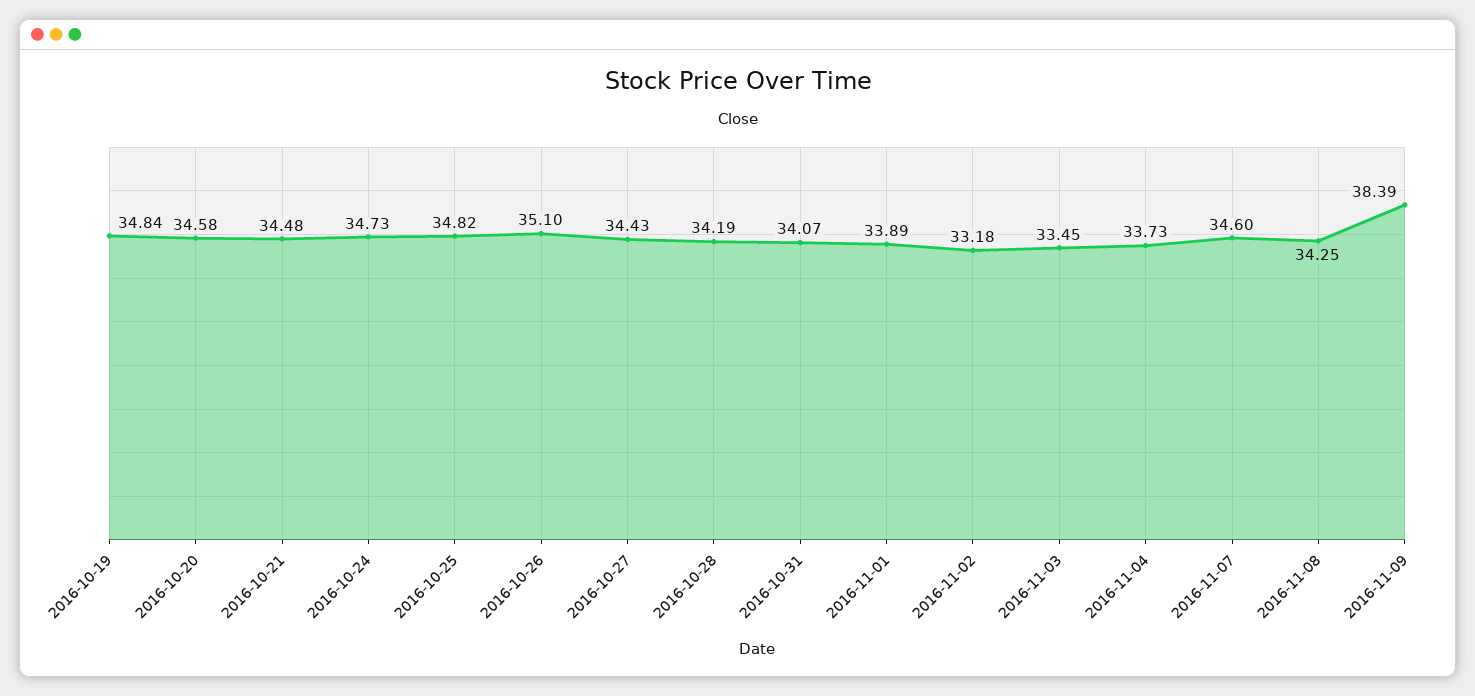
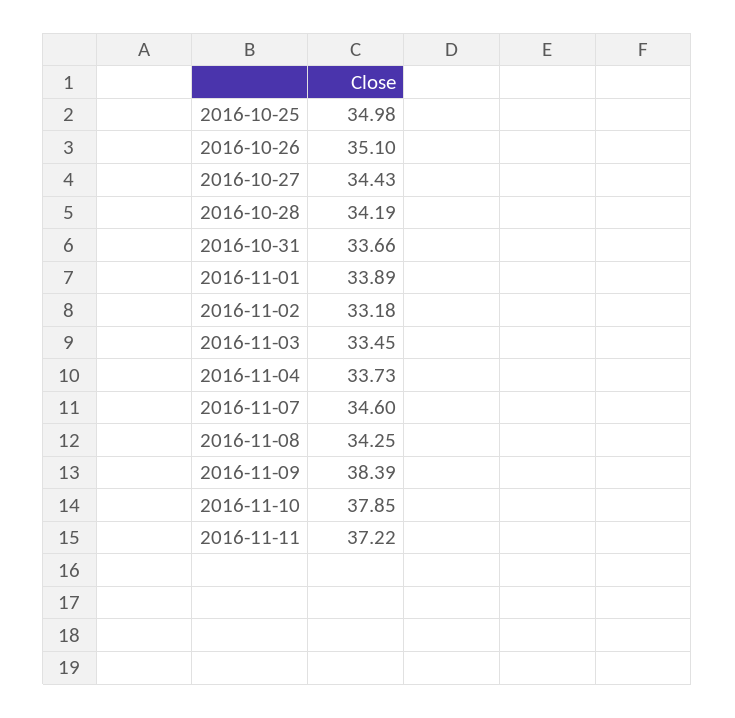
2016-10-19: 34.84 -> none
2016-10-20: 34.58 -> none
2016-10-21: 34.48 -> none
2016-10-24: 34.73 -> none
2016-10-25: 34.82 -> 34.98
2016-10-31: 34.07 -> 33.66
2016-11-10: none -> 37.85
2016-11-11: none -> 37.22

